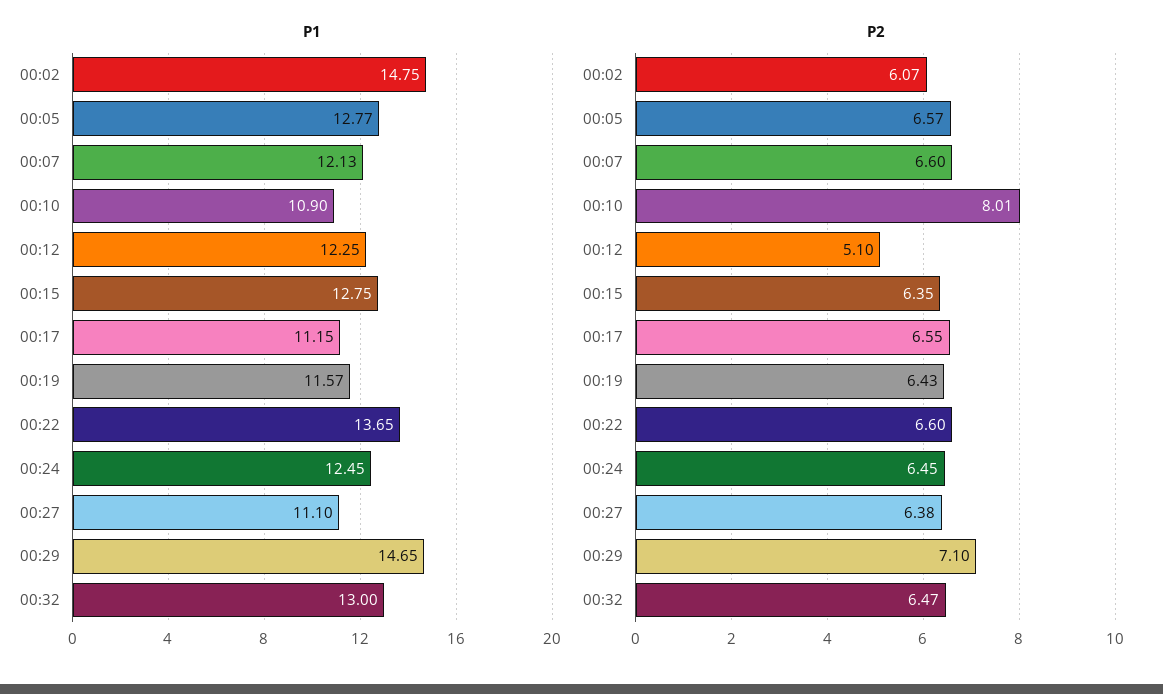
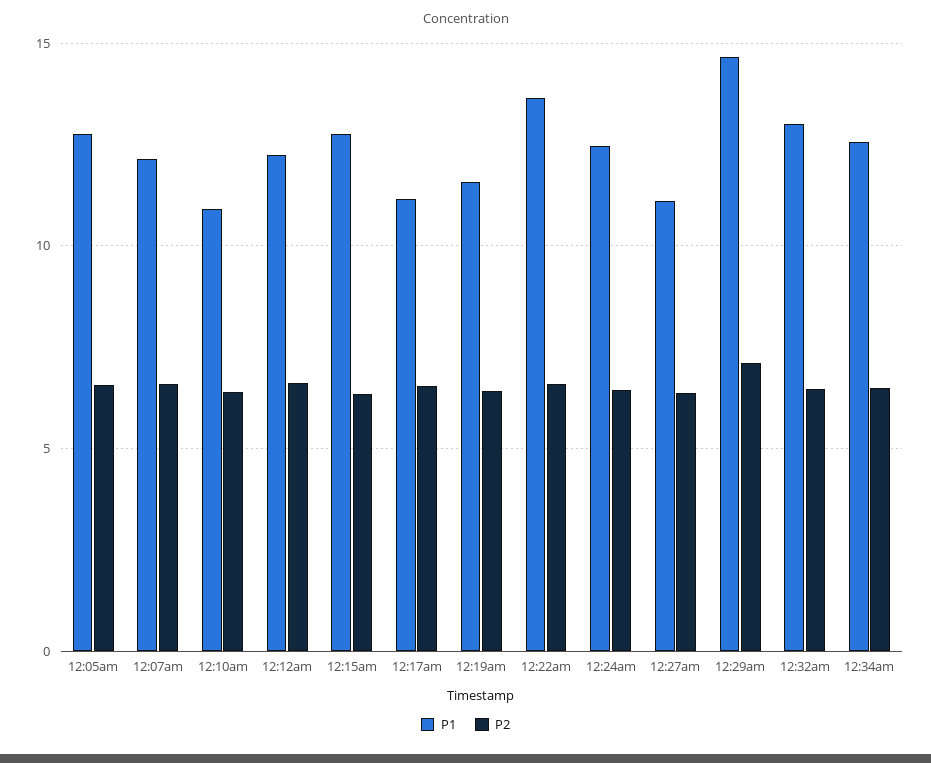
P1, 00:02: 14.75 -> none
P2, 00:02: 6.07 -> none
P2, 00:10: 8.01 -> 6.5
P2, 00:12: 5.1 -> 6.5
P1, 12:34am: none -> 12.5
P2, 12:34am: none -> 6.5

